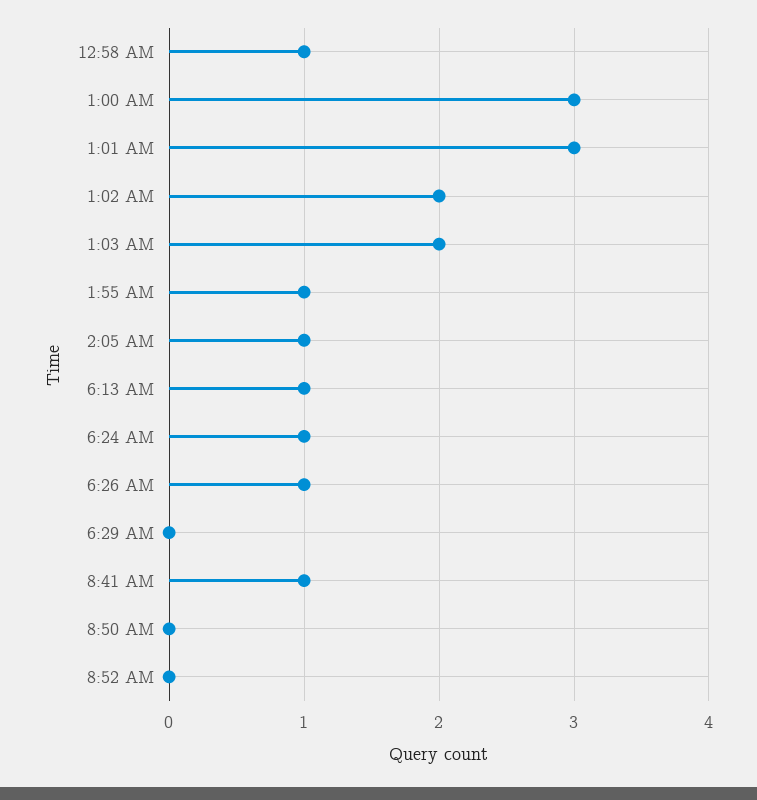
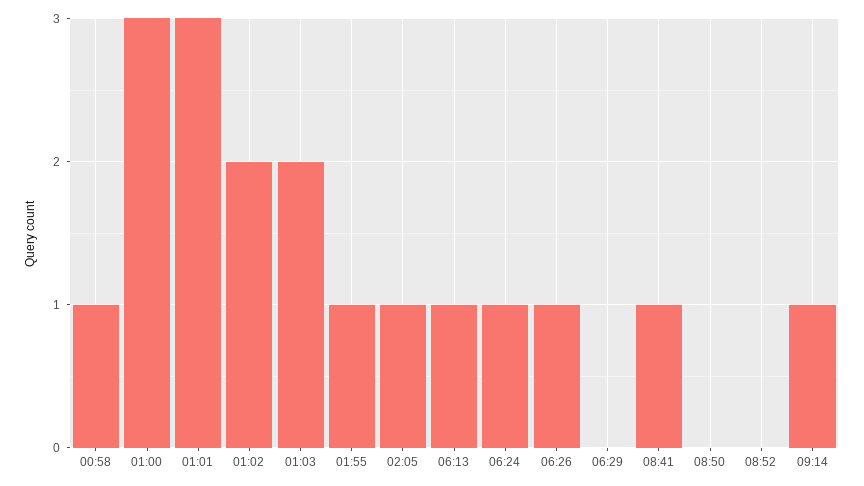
09:14: none -> 1

